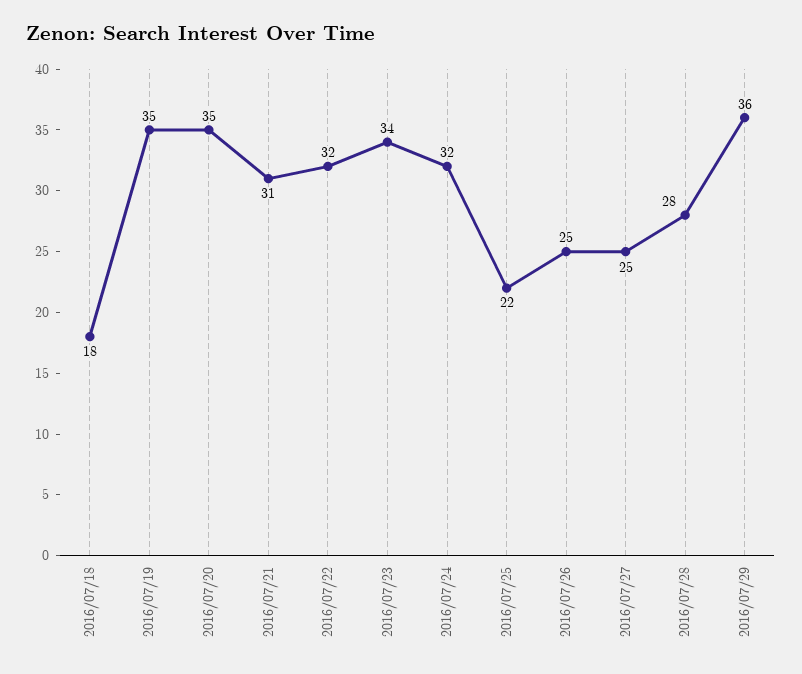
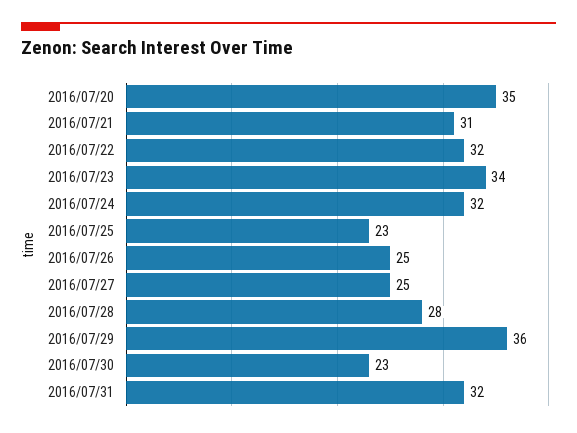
2016/07/18: 18 -> none
2016/07/19: 35 -> none
2016/07/25: 22 -> 23
2016/07/30: none -> 23
2016/07/31: none -> 32

